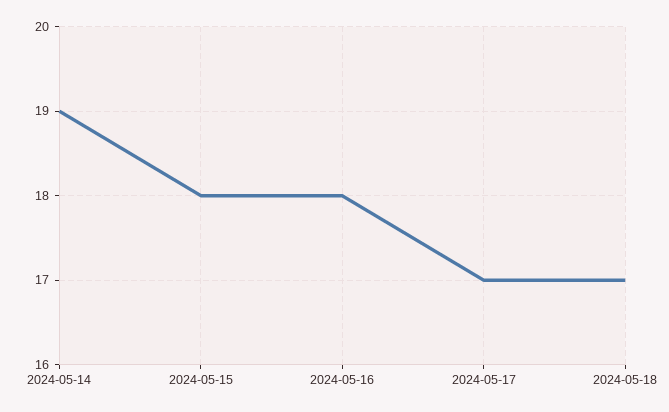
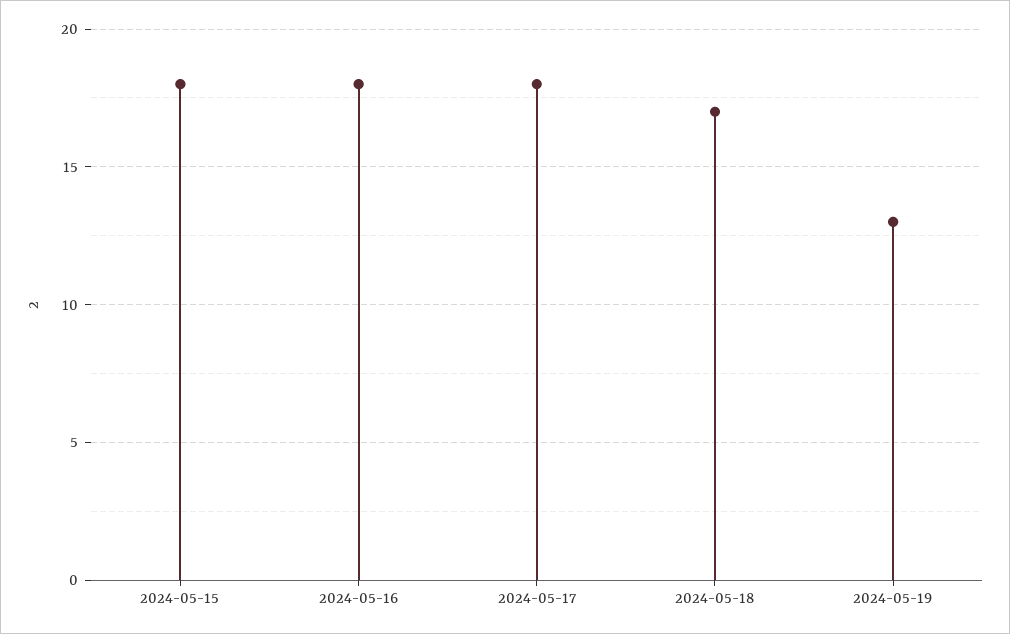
2024-05-14: 19 -> none
2024-05-17: 17 -> 18
2024-05-19: none -> 13

